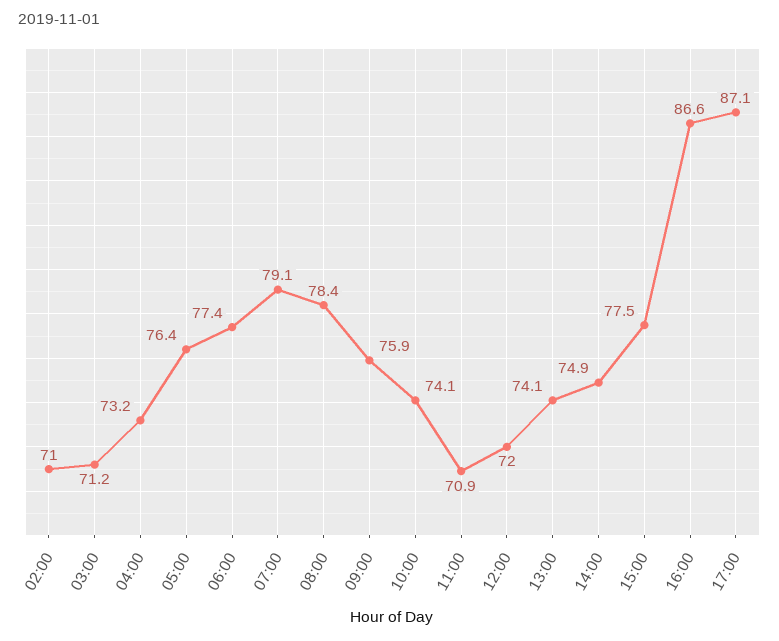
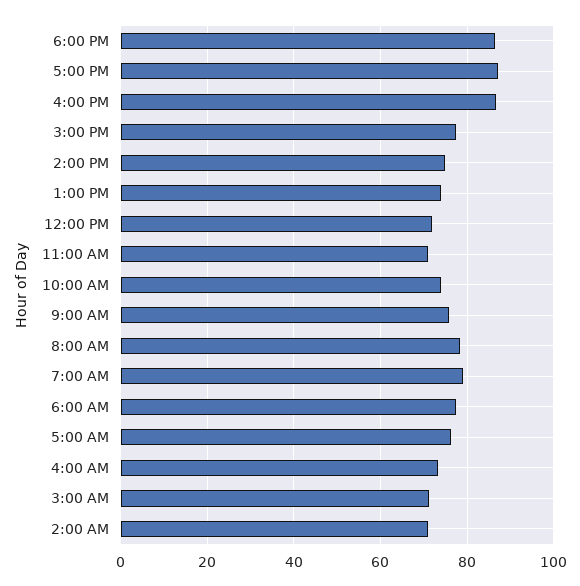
6:00 PM: none -> 86

